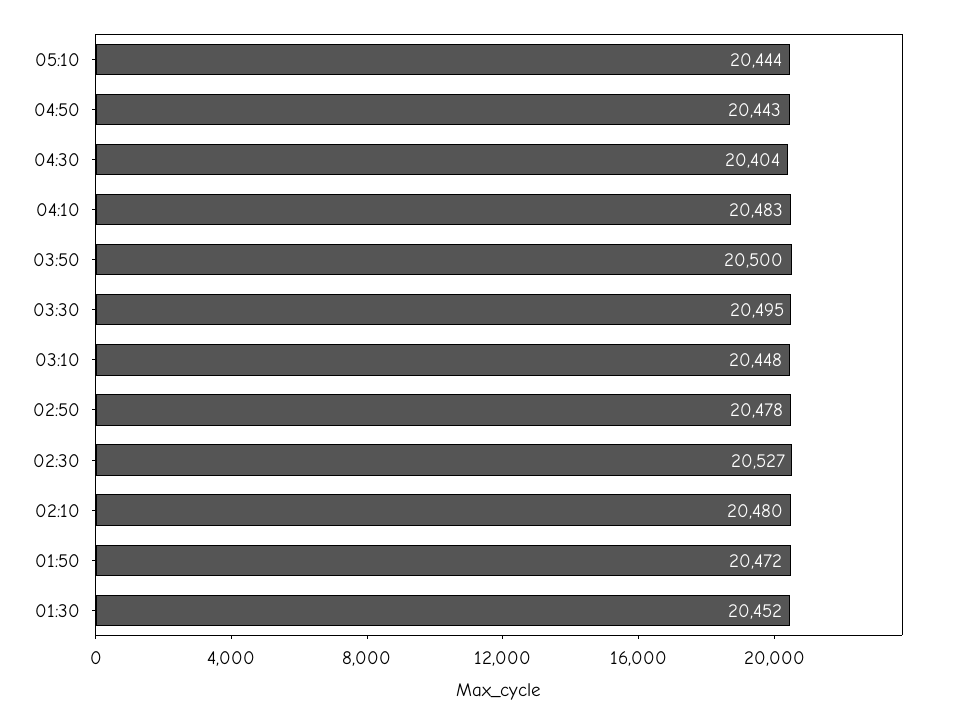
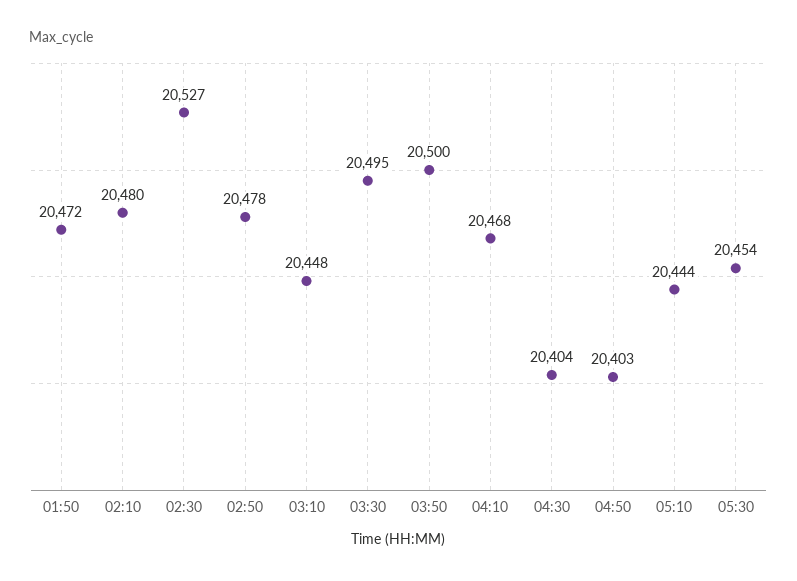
04:50: 20443 -> 20403
04:10: 20483 -> 20468
01:30: 20452 -> none
05:30: none -> 20454

